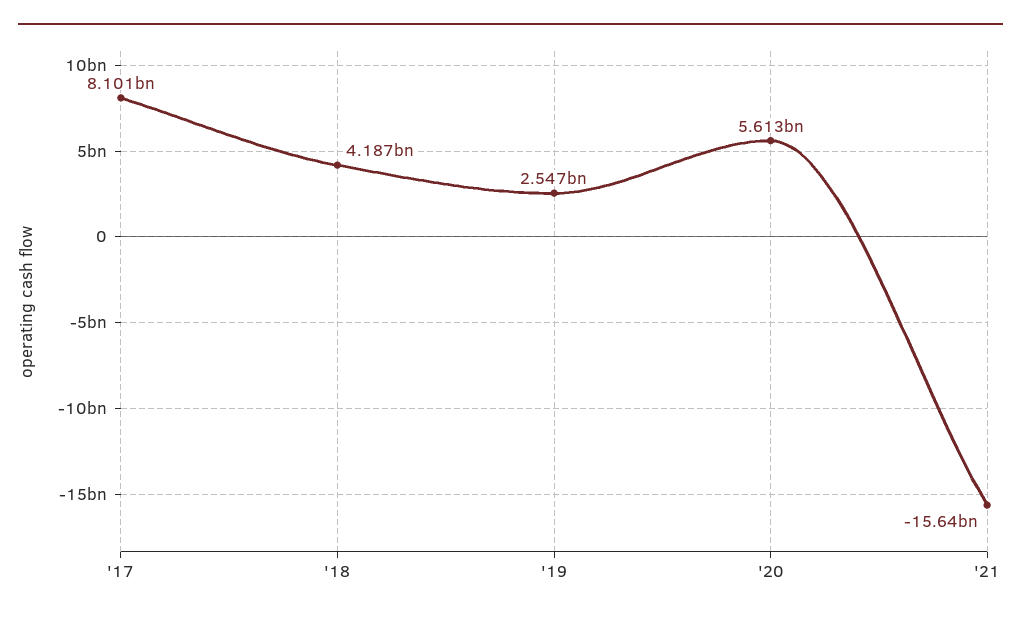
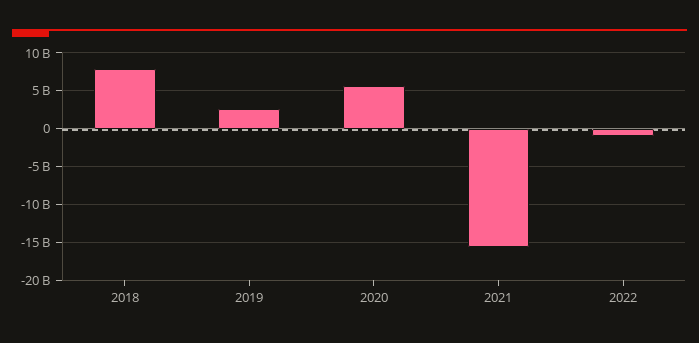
'17: 8101000000 -> none
'18: 4187000000 -> 8000000000
2022: none -> -1000000000

